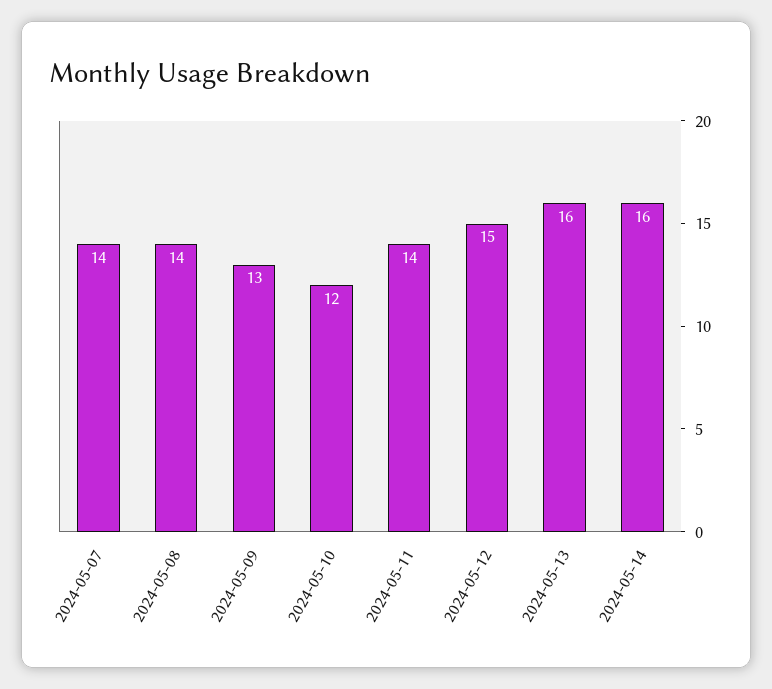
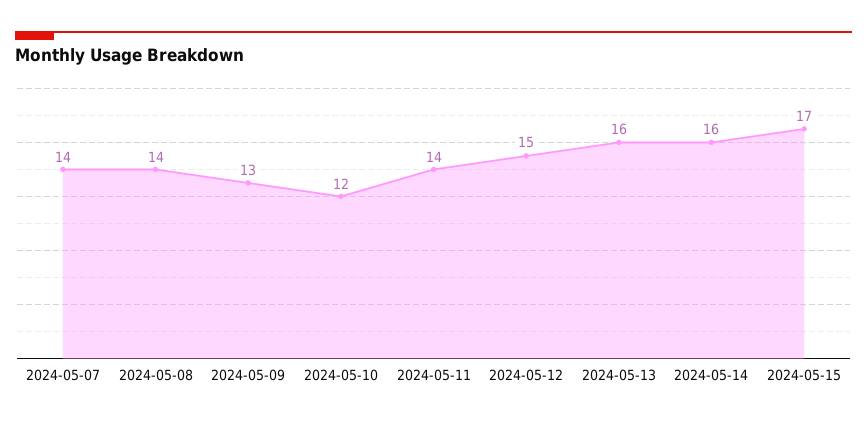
2024-05-15: none -> 17

